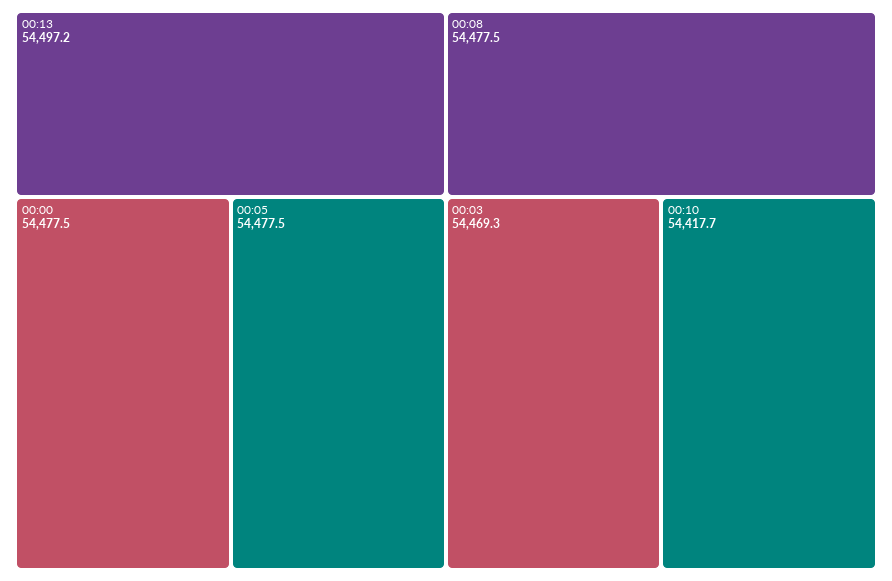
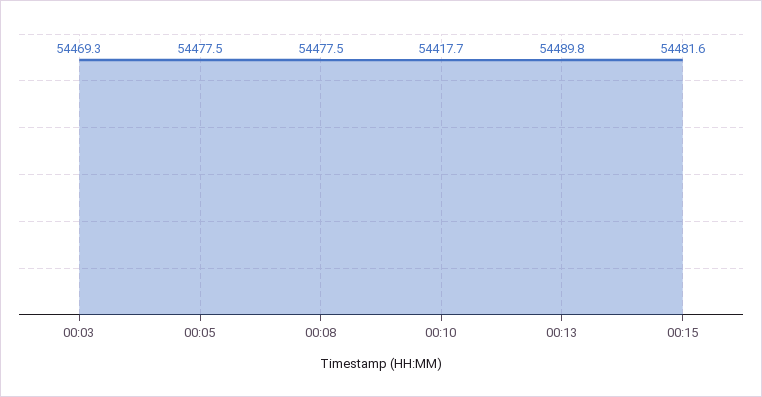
00:13: 54497.2 -> 54489.8
00:00: 54477.5 -> none
00:15: none -> 54481.6

